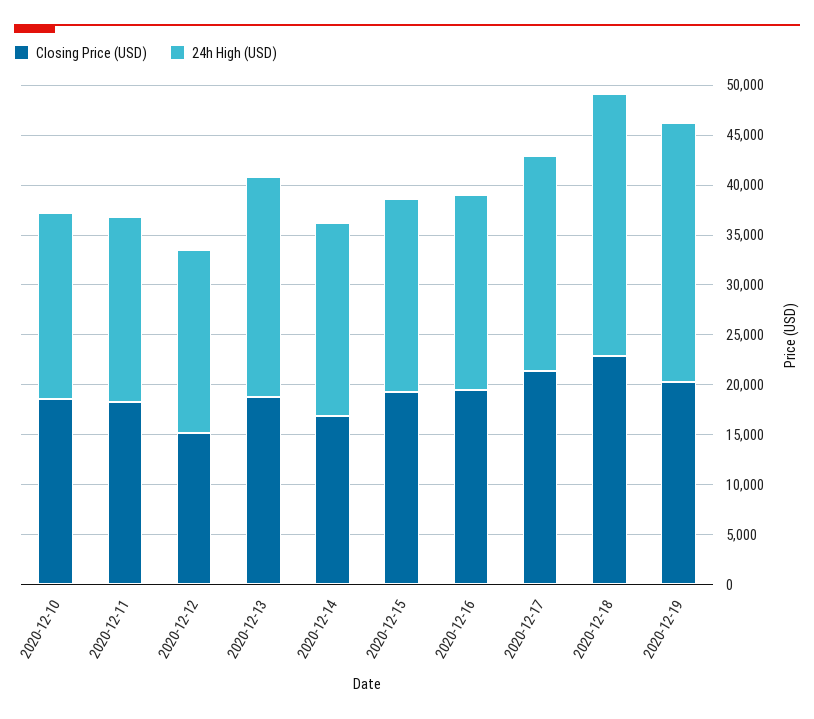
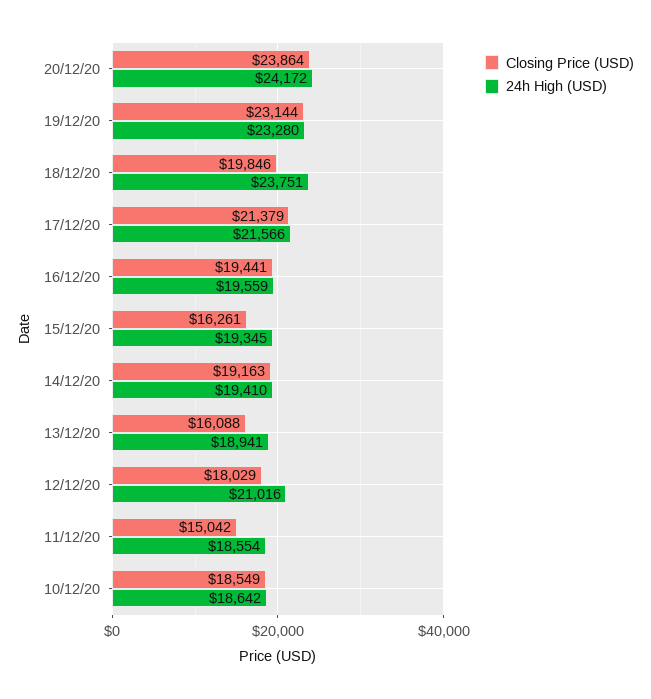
Closing Price (USD), 2020-12-11: 18000 -> 15042
Closing Price (USD), 2020-12-12: 15000 -> 18029
24h High (USD), 2020-12-12: 18000 -> 21016
Closing Price (USD), 2020-12-13: 19000 -> 16088
24h High (USD), 2020-12-13: 22000 -> 18941
Closing Price (USD), 2020-12-14: 17000 -> 19163
Closing Price (USD), 2020-12-15: 19000 -> 16261
Closing Price (USD), 2020-12-18: 23000 -> 19846
24h High (USD), 2020-12-18: 26000 -> 23751
Closing Price (USD), 2020-12-19: 20000 -> 23144
24h High (USD), 2020-12-19: 26000 -> 23280
Closing Price (USD), 20/12/20: none -> 23864
24h High (USD), 20/12/20: none -> 24172

